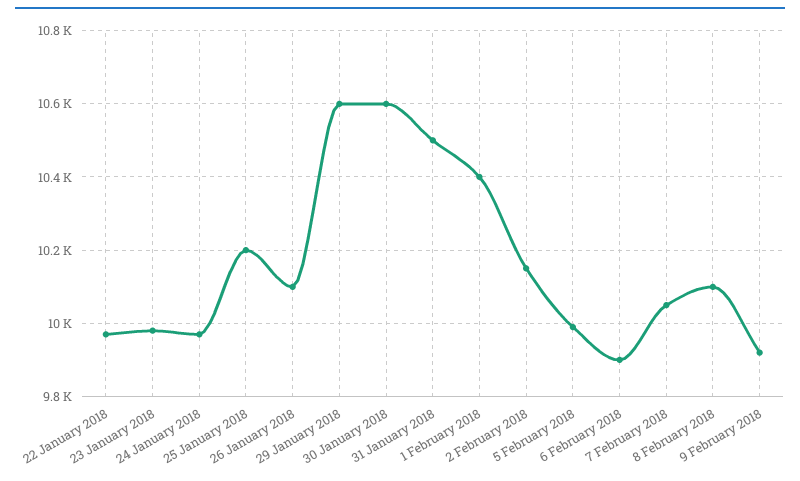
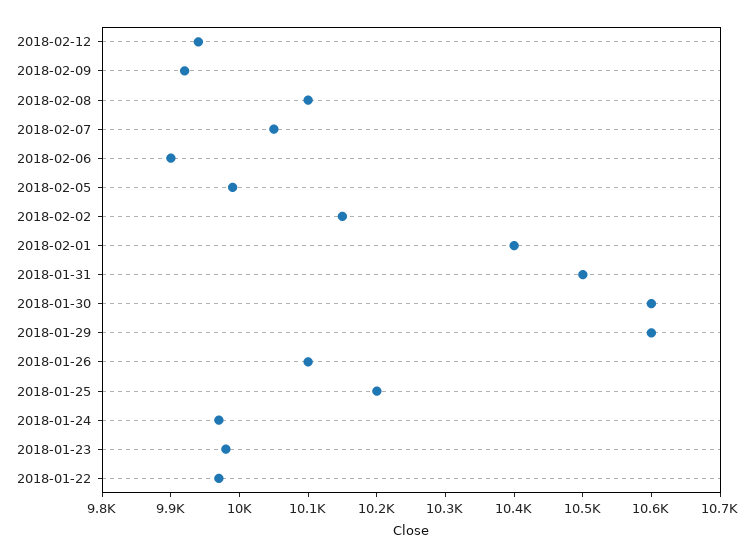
2018-02-12: none -> 9940

